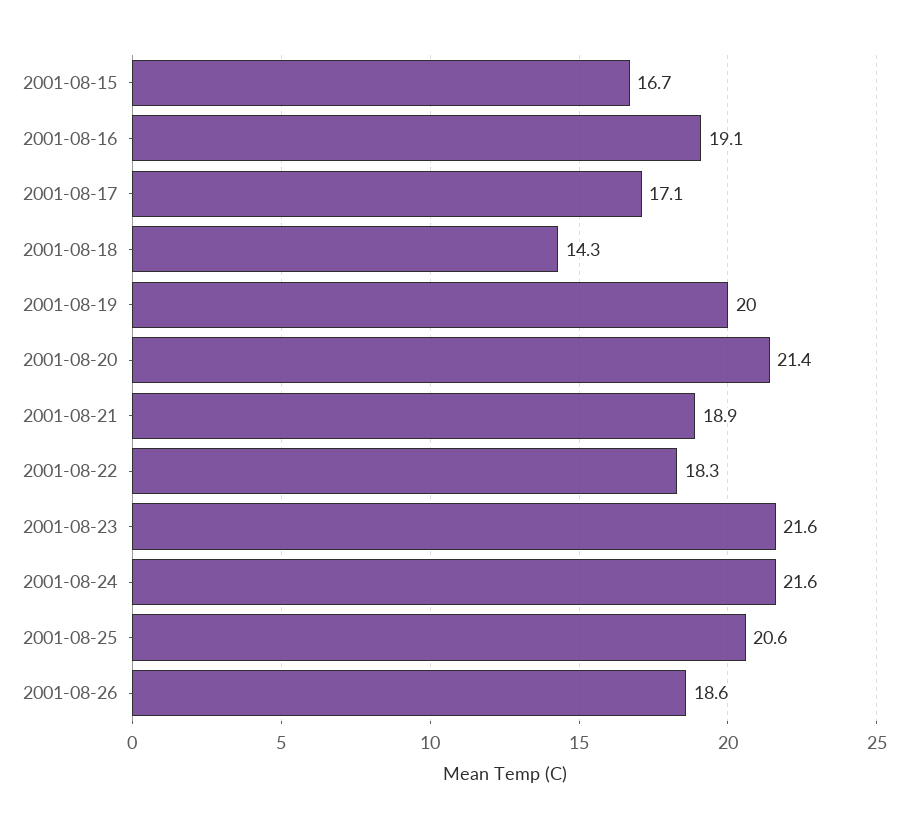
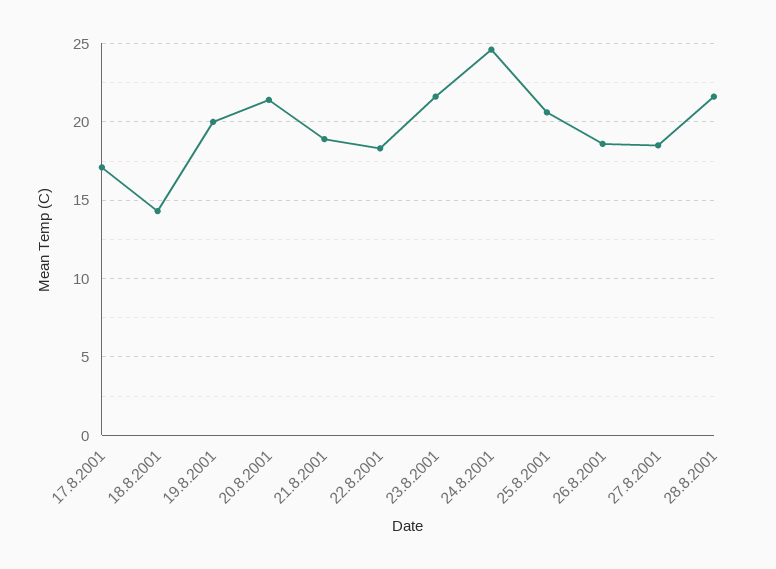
2001-08-15: 16.7 -> none
2001-08-16: 19.1 -> none
2001-08-24: 21.6 -> 24.5
27.8.2001: none -> 18.5
28.8.2001: none -> 21.5

